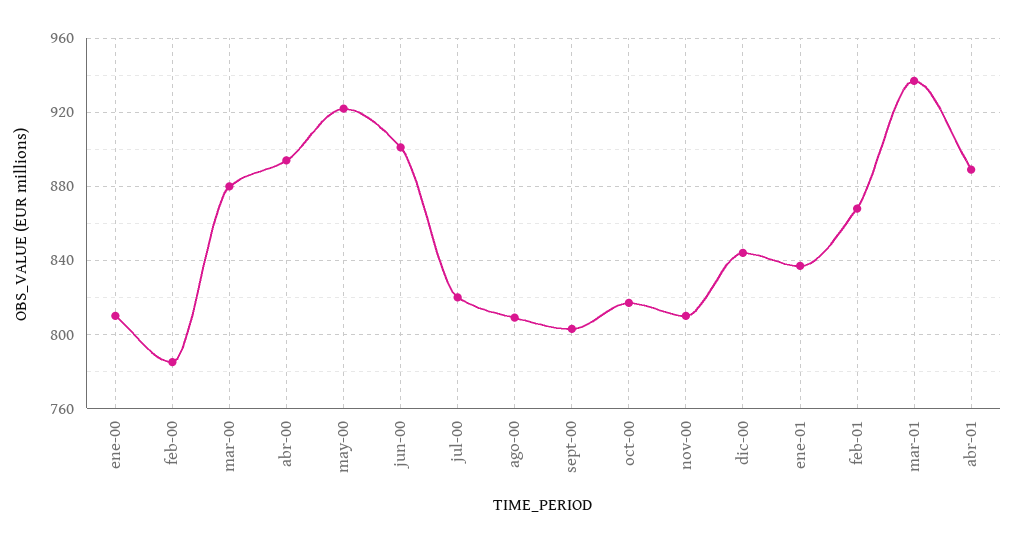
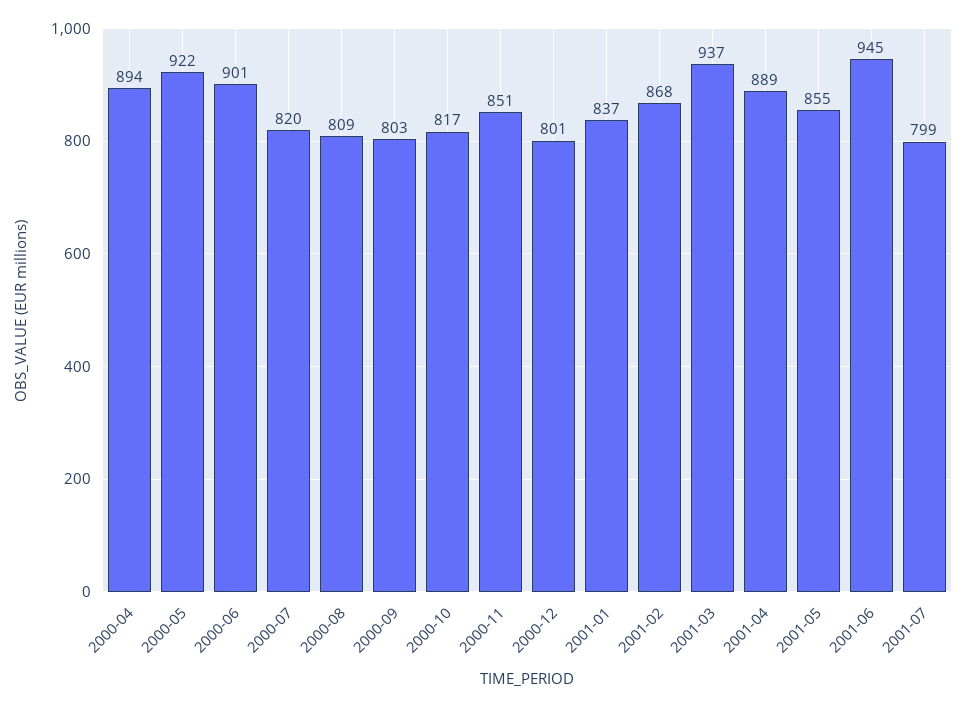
ene-00: 810 -> none
feb-00: 785 -> none
mar-00: 880 -> none
nov-00: 810 -> 851
dic-00: 845 -> 801
2001-05: none -> 855
2001-06: none -> 945
2001-07: none -> 799

